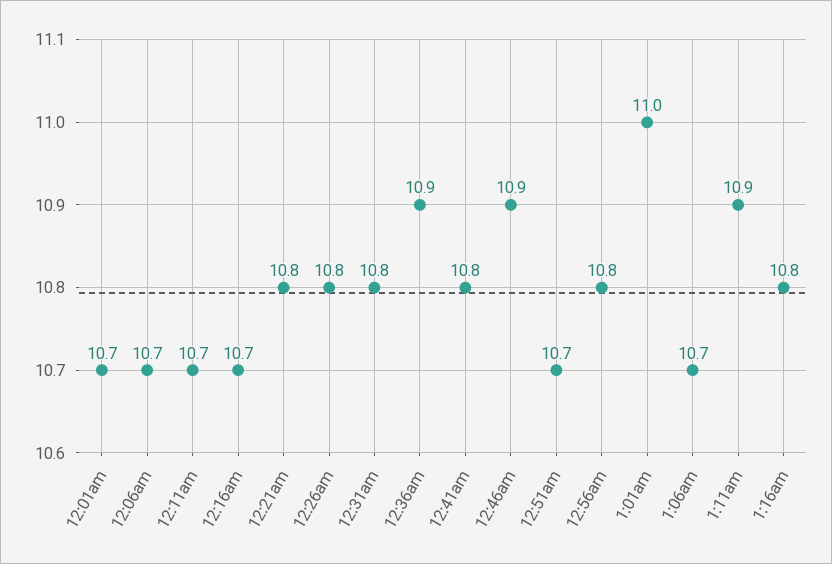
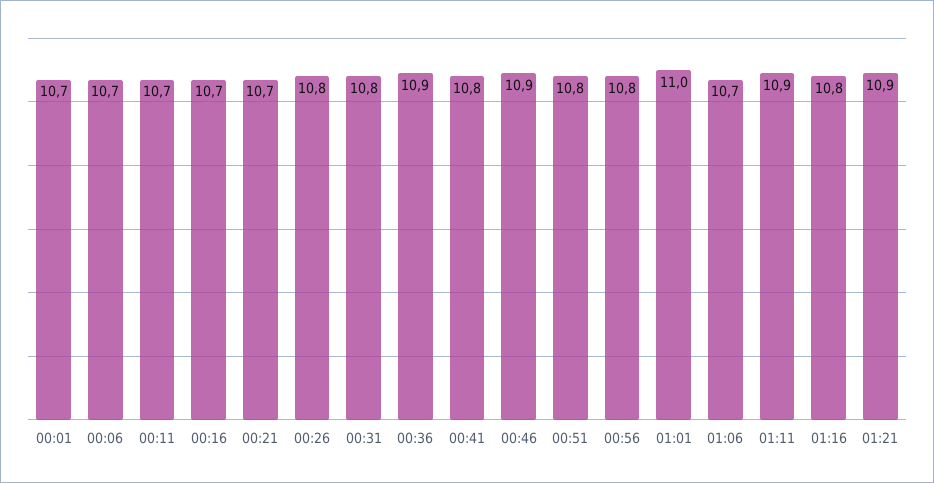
12:21am: 10.8 -> 10.7
12:51am: 10.7 -> 10.8
01:21: none -> 10.9

